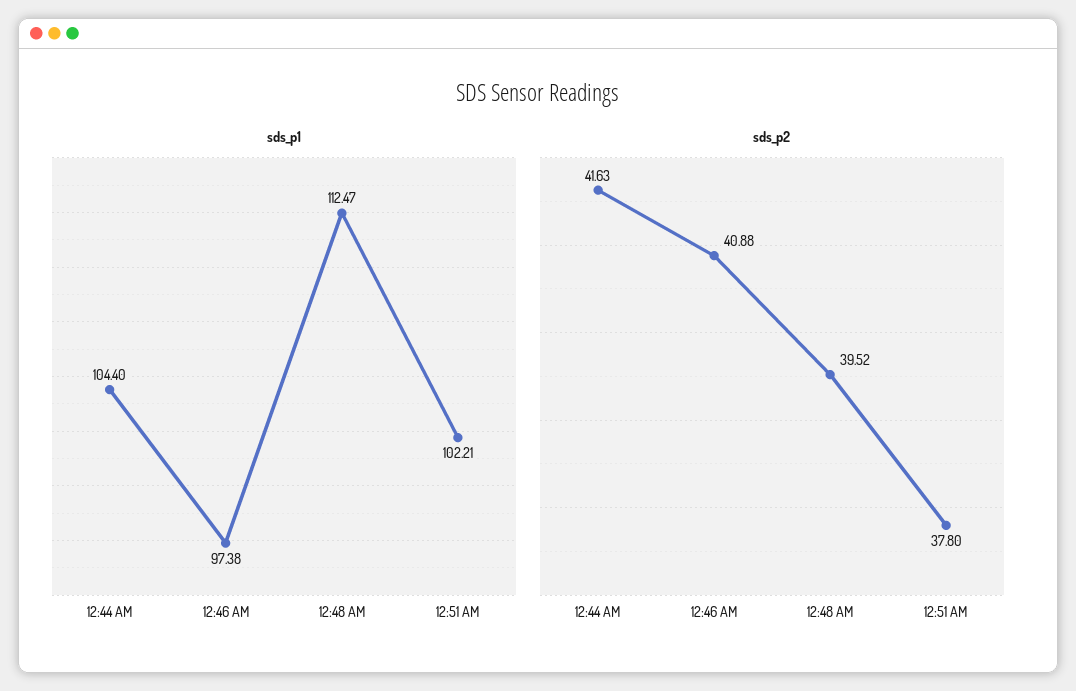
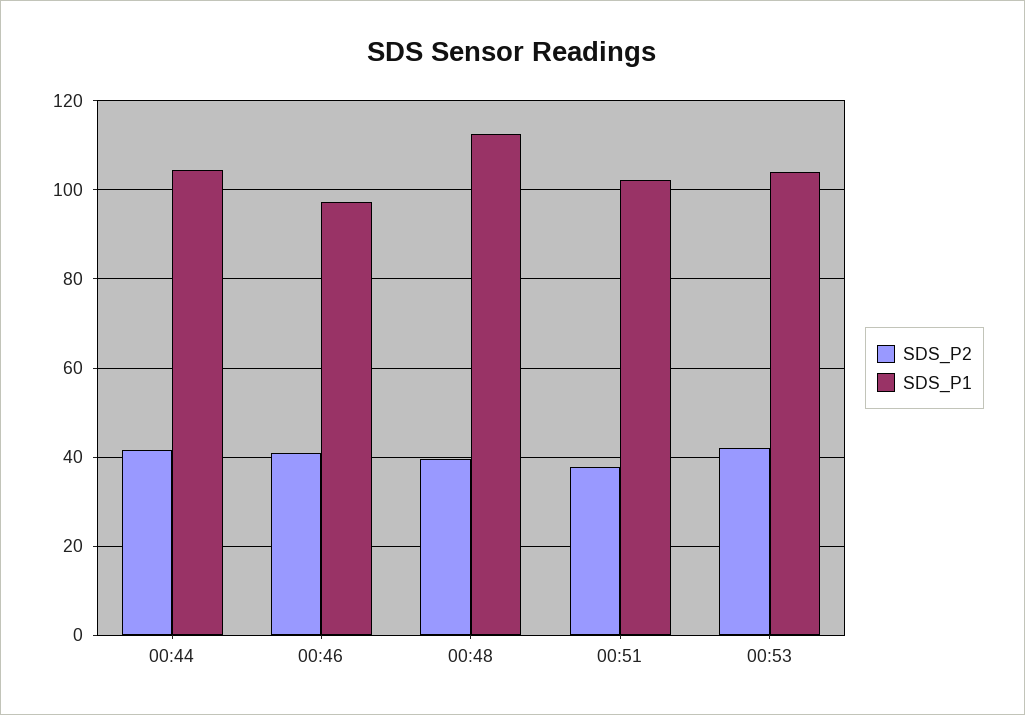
sds_p2, 00:53: none -> 42
sds_p1, 00:53: none -> 104

